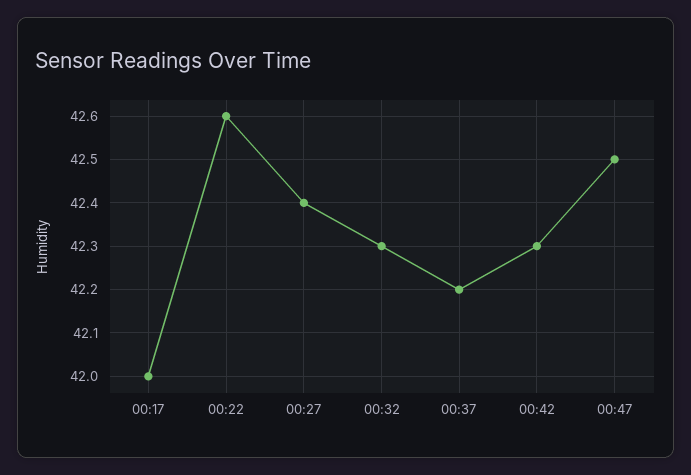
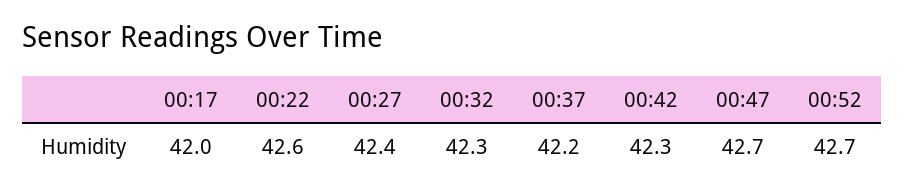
00:47: 42.5 -> 42.7
00:52: none -> 42.7

